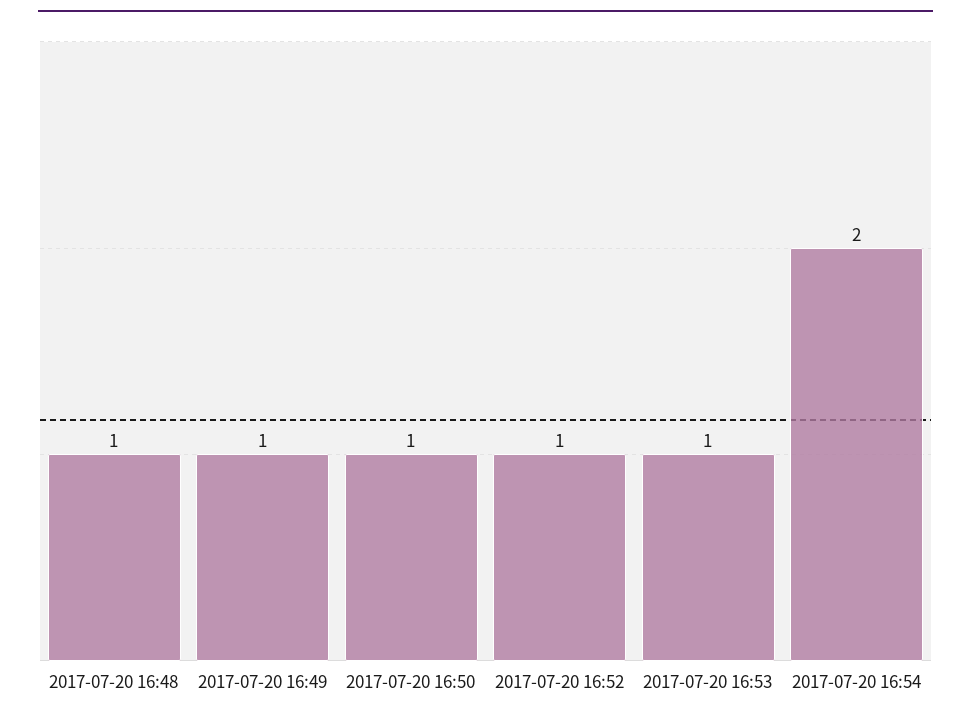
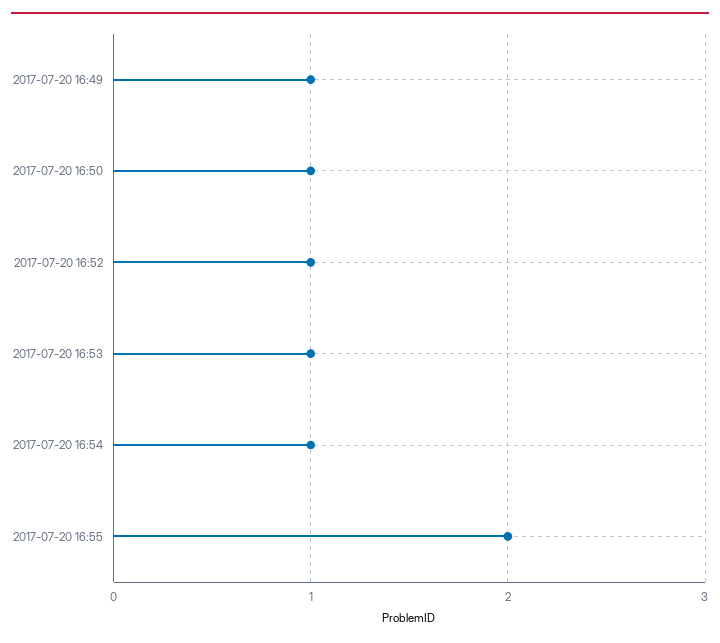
2017-07-20 16:48: 1 -> none
2017-07-20 16:54: 2 -> 1
2017-07-20 16:55: none -> 2

